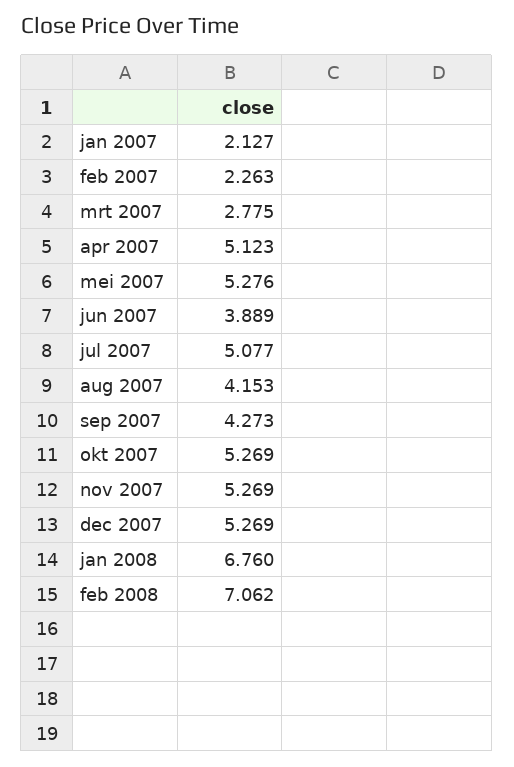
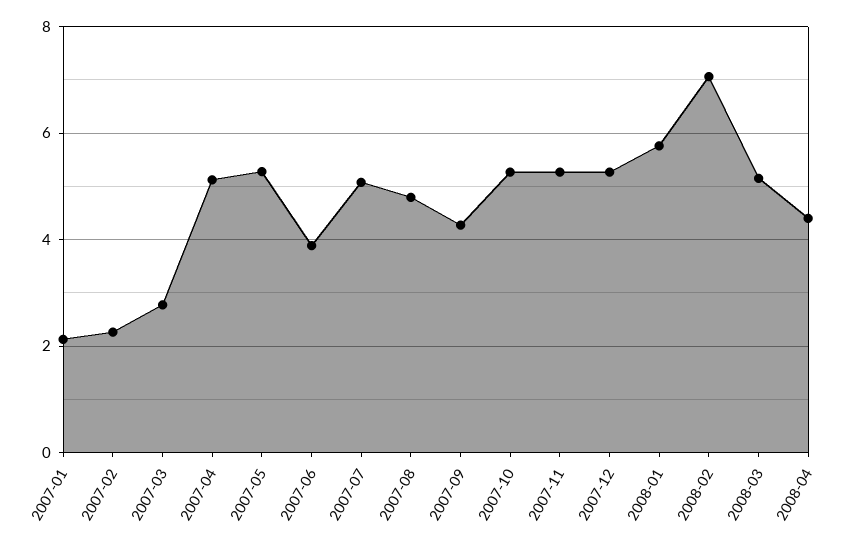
aug 2007: 4.153 -> 4.8
jan 2008: 6.76 -> 5.8
2008-03: none -> 5.2
2008-04: none -> 4.4

